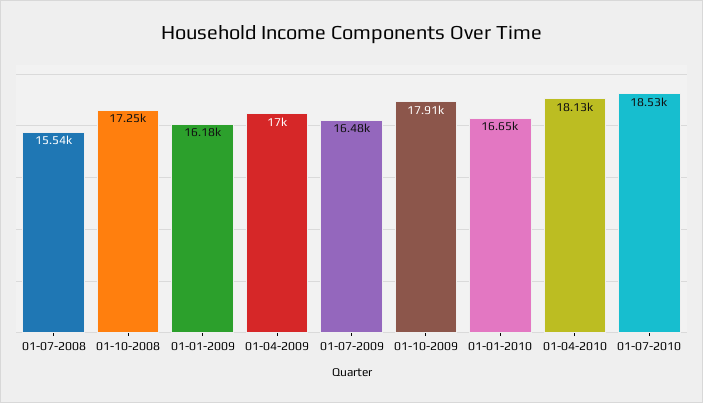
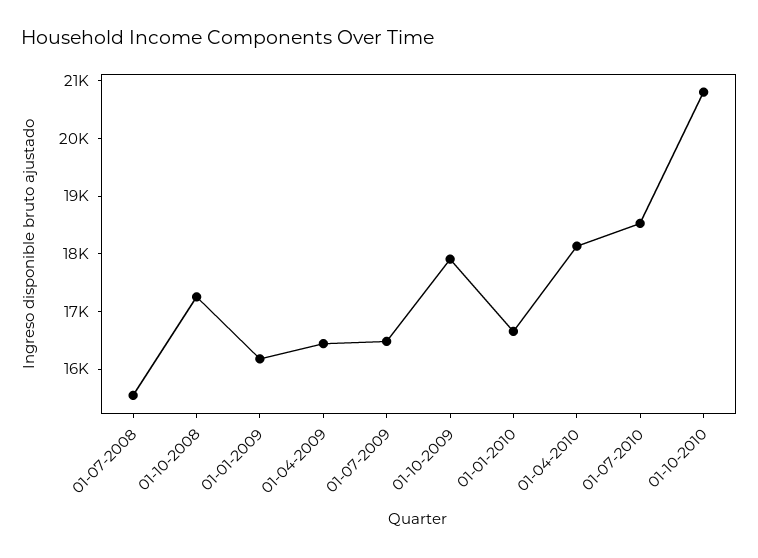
01-04-2009: 17000 -> 16400
01-10-2010: none -> 20800

